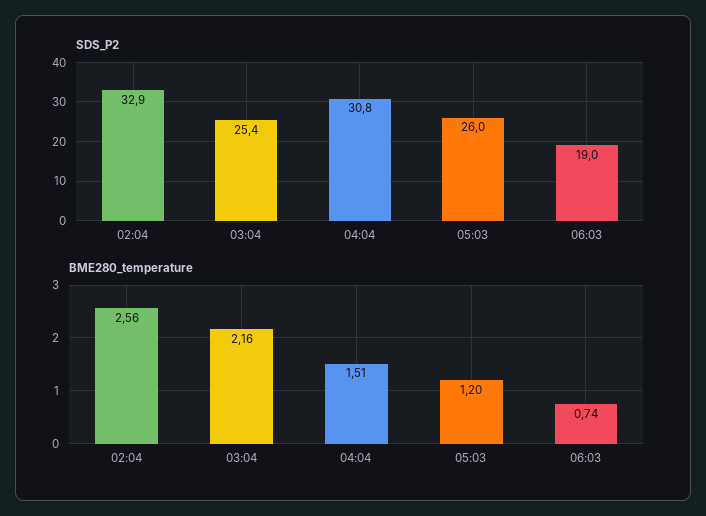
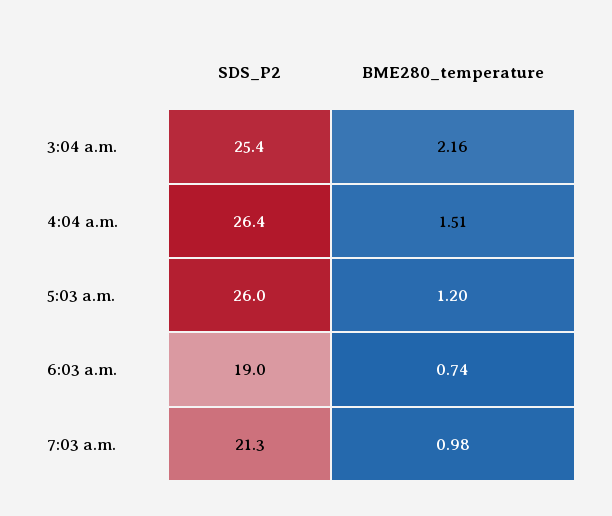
SDS_P2, 02:04: 32.9 -> none
SDS_P2, 04:04: 30.8 -> 26.4
BME280_temperature, 02:04: 2.56 -> none
SDS_P2, 7:03 a.m.: none -> 21.3
BME280_temperature, 7:03 a.m.: none -> 0.98

